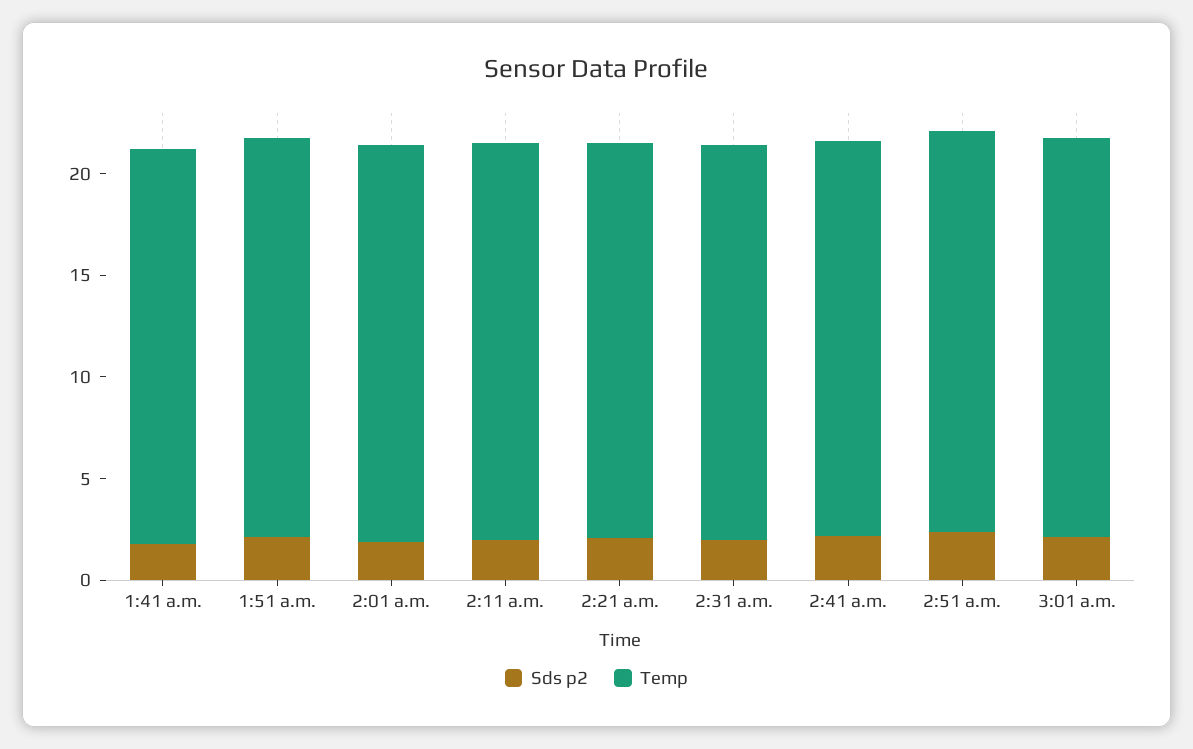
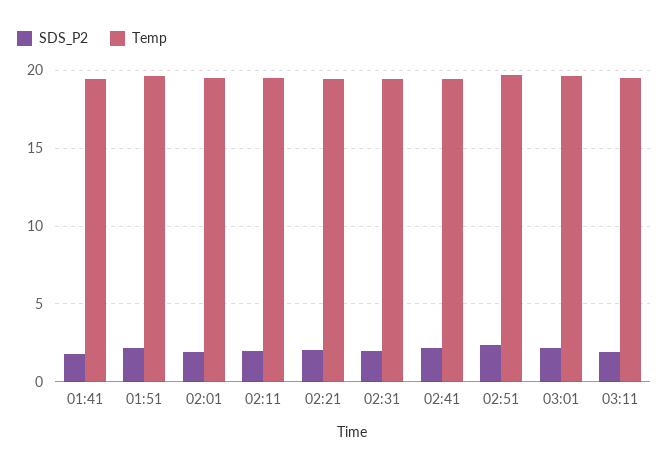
Sds p2, 03:11: none -> 2
Temp, 03:11: none -> 19.5

